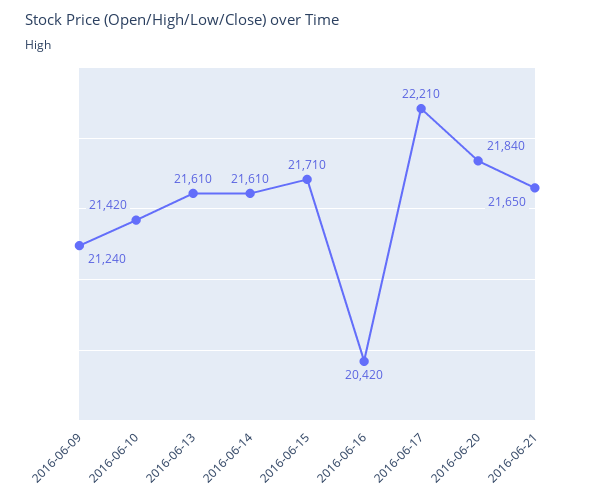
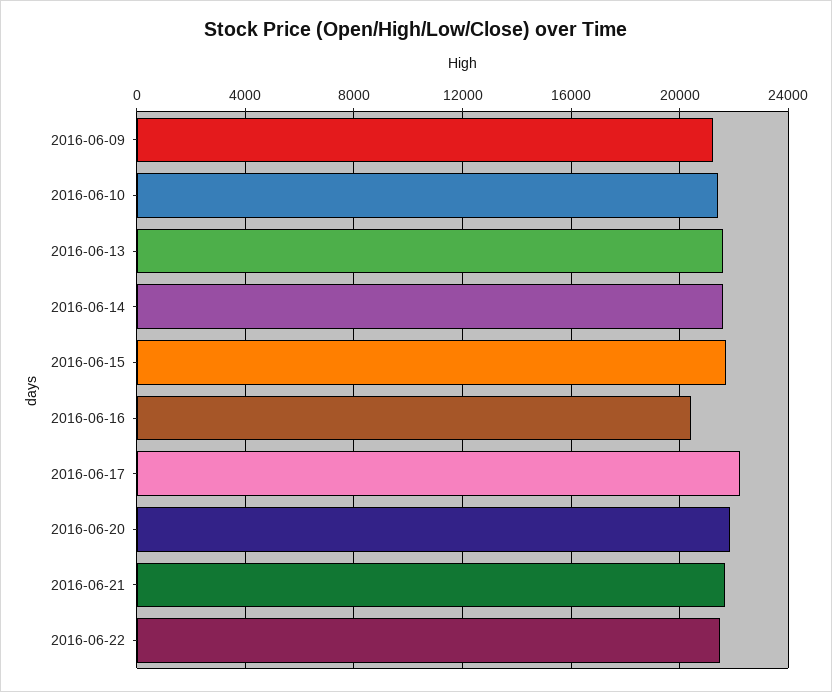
2016-06-22: none -> 21500

